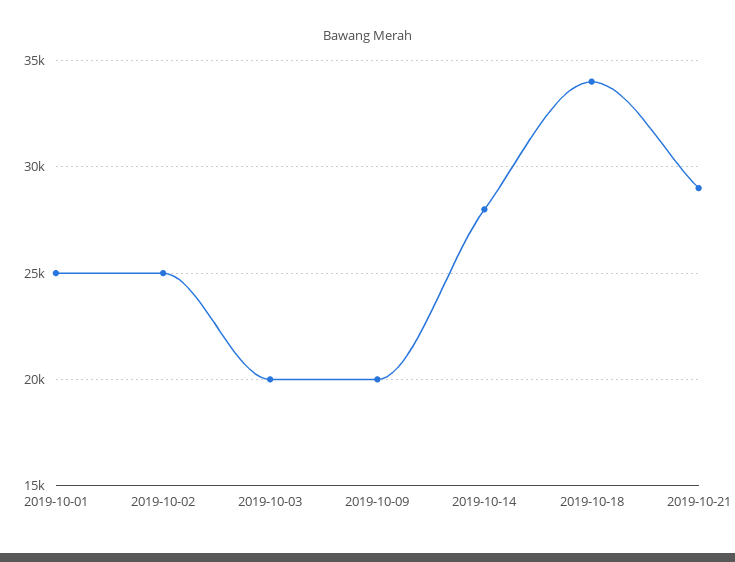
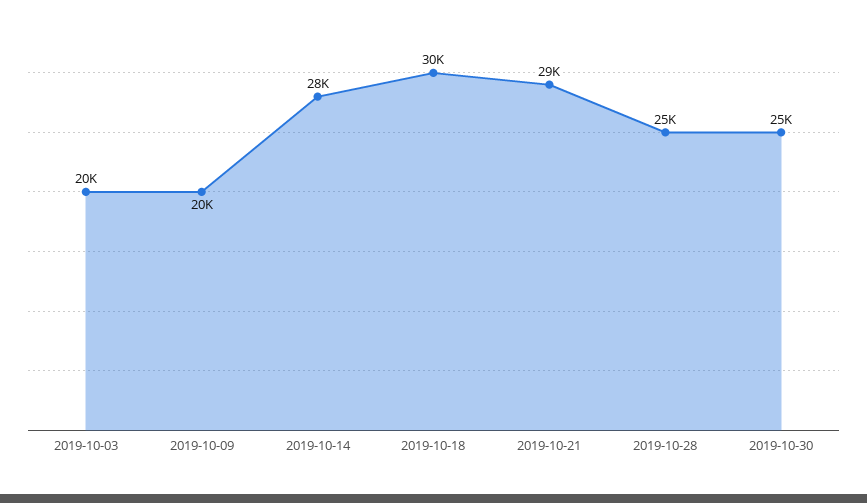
2019-10-01: 25000 -> none
2019-10-02: 25000 -> none
2019-10-18: 34000 -> 30000
2019-10-28: none -> 25000
2019-10-30: none -> 25000

